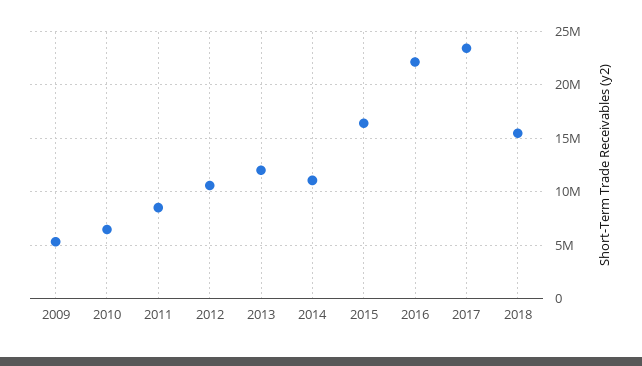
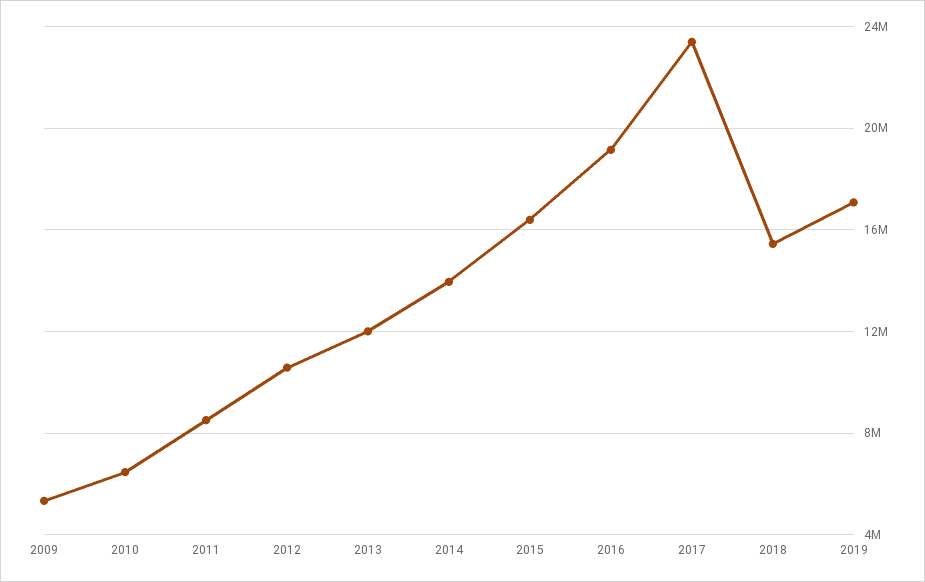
2014: 11000000 -> 14000000
2016: 22000000 -> 19000000
2019: none -> 17000000

